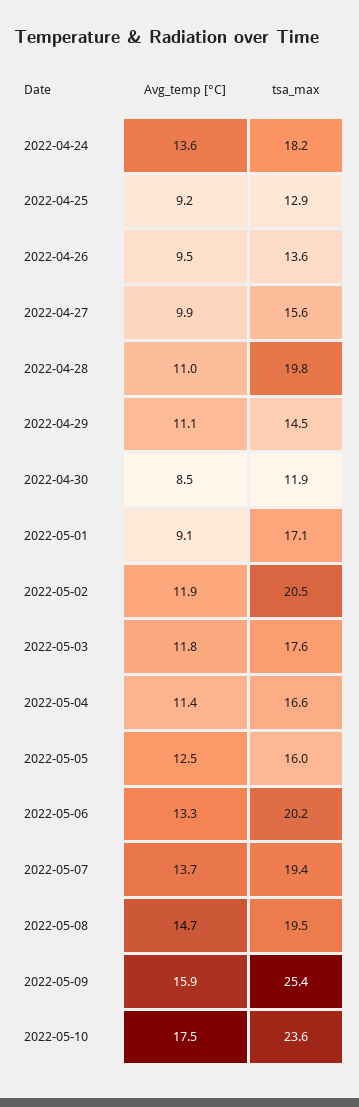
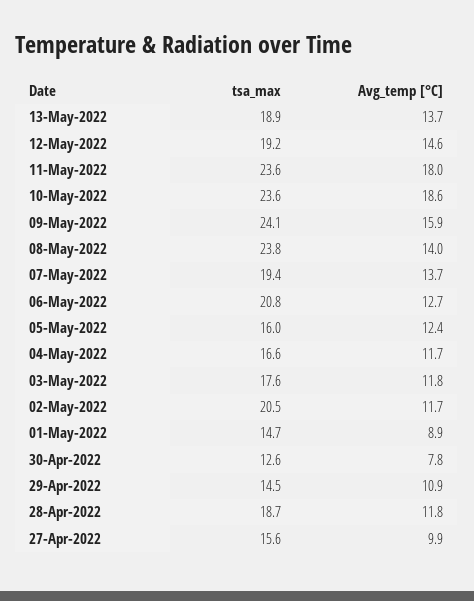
Avg_temp [°C], 2022-04-24: 13.6 -> none
tsa_max, 2022-04-24: 18.2 -> none
Avg_temp [°C], 2022-04-25: 9.2 -> none
tsa_max, 2022-04-25: 12.9 -> none
Avg_temp [°C], 2022-04-26: 9.5 -> none
tsa_max, 2022-04-26: 13.6 -> none
Avg_temp [°C], 2022-04-28: 11 -> 11.8
tsa_max, 2022-04-28: 19.8 -> 18.7
Avg_temp [°C], 2022-04-29: 11.1 -> 10.9
Avg_temp [°C], 2022-04-30: 8.5 -> 7.8
tsa_max, 2022-04-30: 11.9 -> 12.6
Avg_temp [°C], 2022-05-01: 9.1 -> 8.9
tsa_max, 2022-05-01: 17.1 -> 14.7
Avg_temp [°C], 2022-05-02: 11.9 -> 11.7
Avg_temp [°C], 2022-05-04: 11.4 -> 11.7
Avg_temp [°C], 2022-05-05: 12.5 -> 12.4
Avg_temp [°C], 2022-05-06: 13.3 -> 12.7
tsa_max, 2022-05-06: 20.2 -> 20.8
Avg_temp [°C], 2022-05-08: 14.7 -> 14
tsa_max, 2022-05-08: 19.5 -> 23.8
tsa_max, 2022-05-09: 25.4 -> 24.1
Avg_temp [°C], 2022-05-10: 17.5 -> 18.6
tsa_max, 13-May-2022: none -> 18.9
Avg_temp [°C], 13-May-2022: none -> 13.7
tsa_max, 12-May-2022: none -> 19.2
Avg_temp [°C], 12-May-2022: none -> 14.6
tsa_max, 11-May-2022: none -> 23.6
Avg_temp [°C], 11-May-2022: none -> 18

